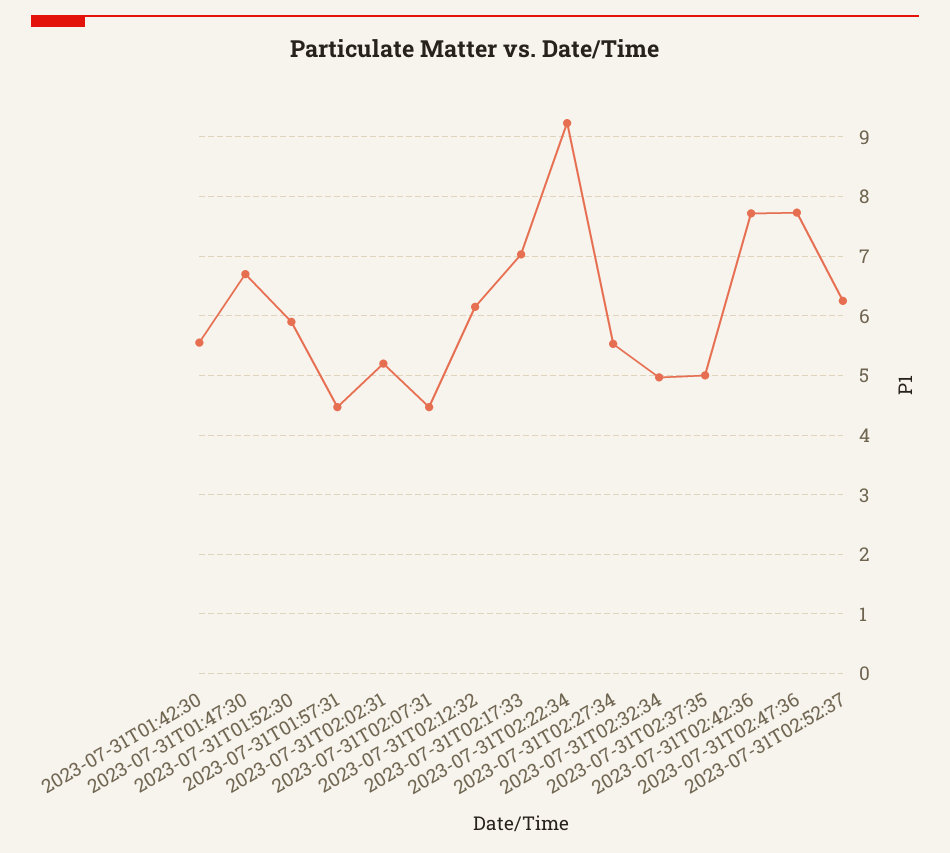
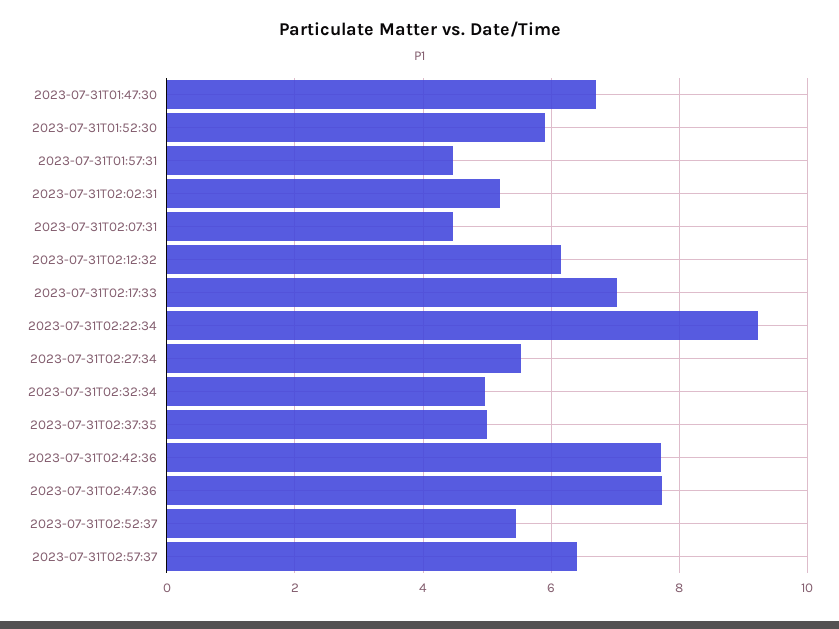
2023-07-31T01:42:30: 5.6 -> none
2023-07-31T02:52:37: 6.2 -> 5.4
2023-07-31T02:57:37: none -> 6.4

